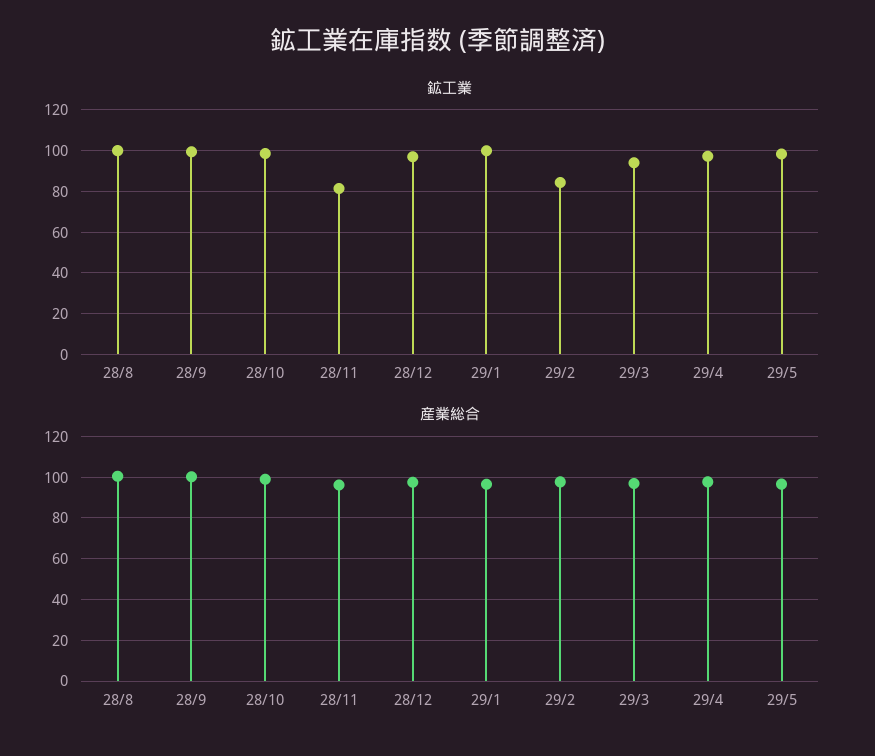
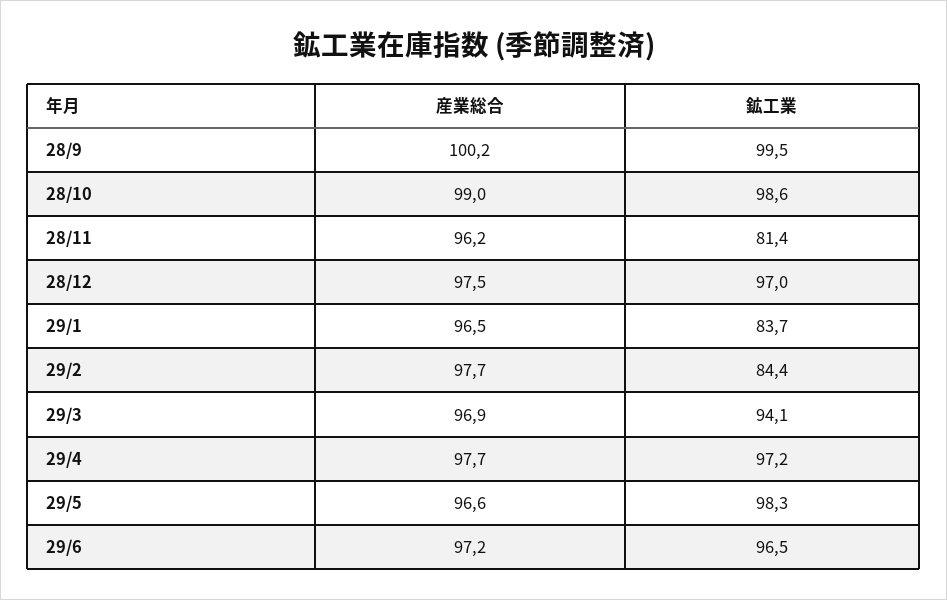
鉱工業, 28/8: 100 -> none
鉱工業, 29/1: 100 -> 83.7
産業総合, 28/8: 100 -> none
産業総合, 29/6: none -> 97.2
鉱工業, 29/6: none -> 96.5

